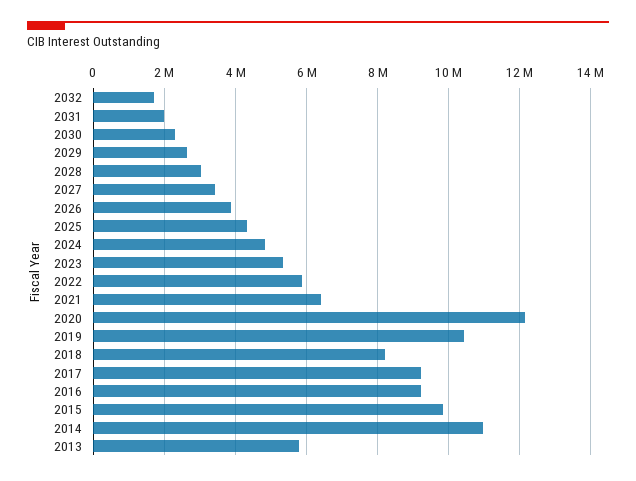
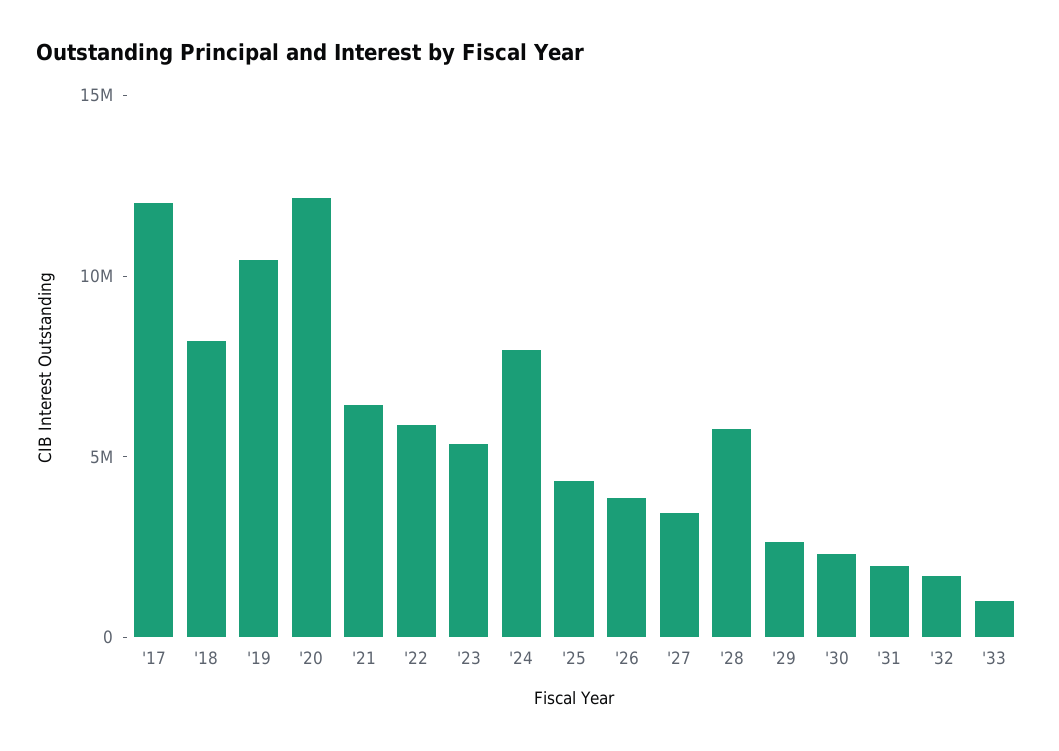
2028: 3000000 -> 6000000
2024: 4800000 -> 8000000
2017: 9200000 -> 12000000
2016: 9200000 -> none
2015: 9800000 -> none
2014: 11000000 -> none
2013: 5800000 -> none
'33: none -> 1000000

